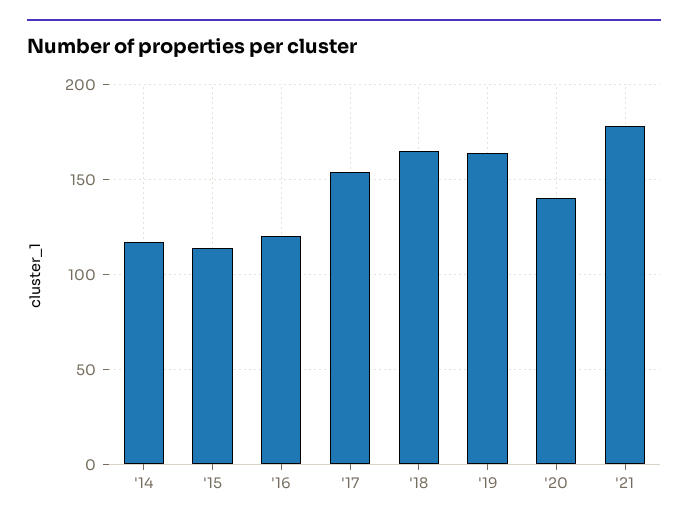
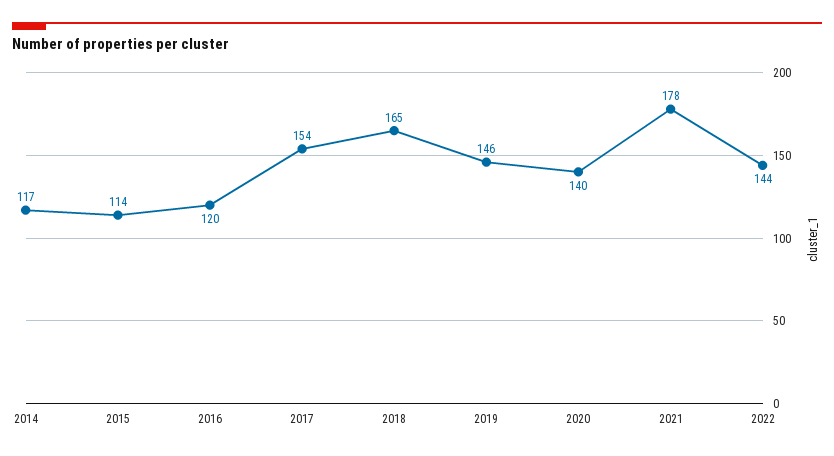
'19: 165 -> 146
2022: none -> 144

